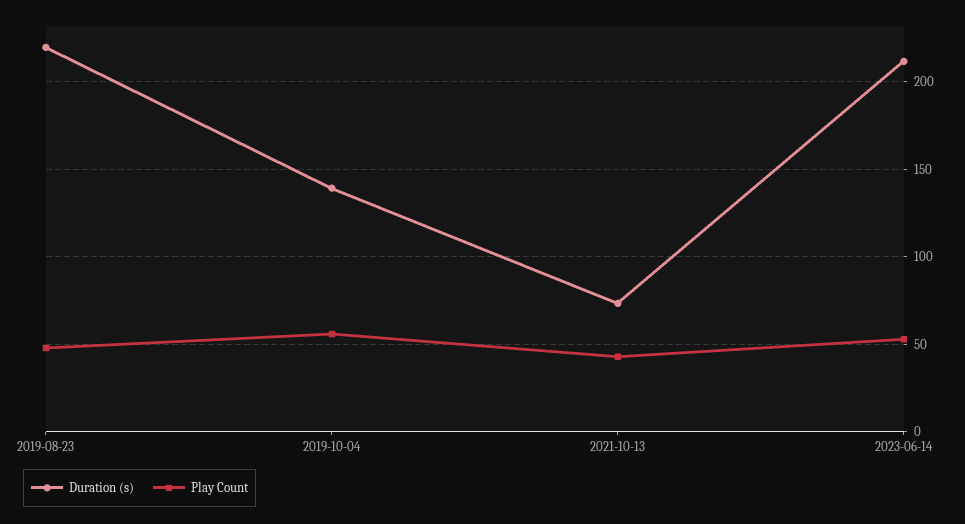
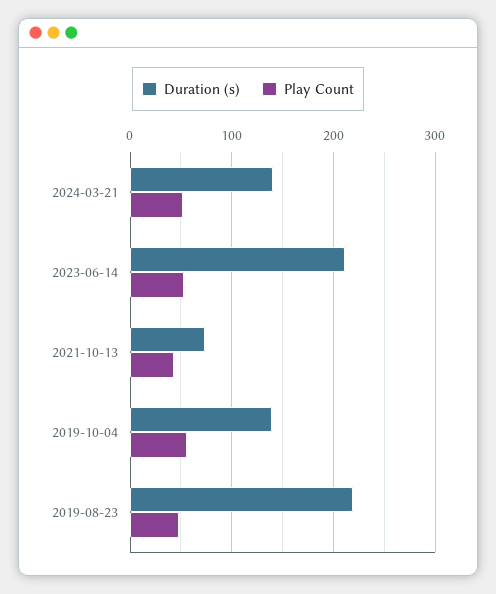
Duration (s), 2024-03-21: none -> 140
Play Count, 2024-03-21: none -> 50

